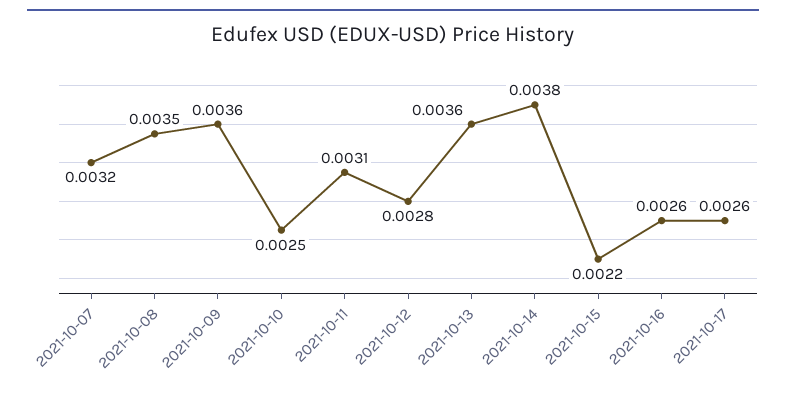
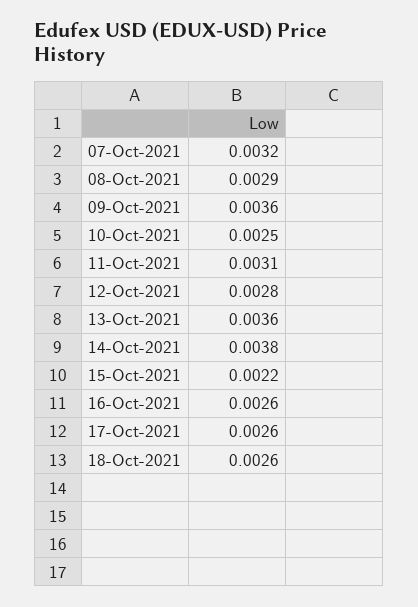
2021-10-08: 0.0035 -> 0.0029
18-Oct-2021: none -> 0.0026

